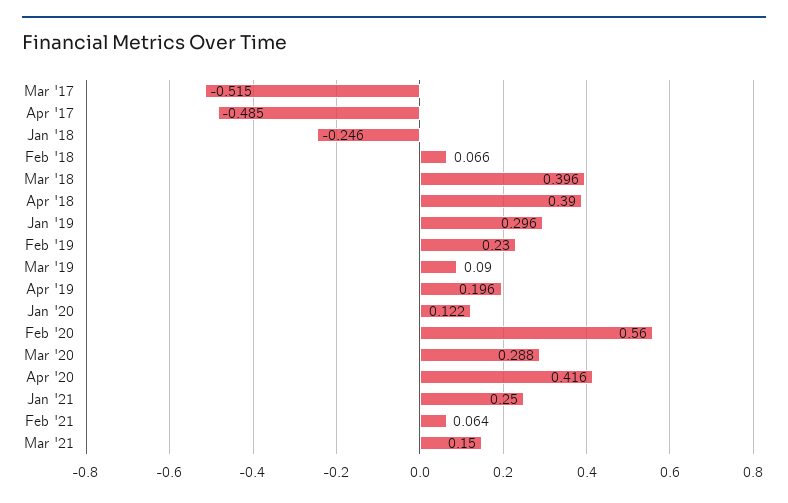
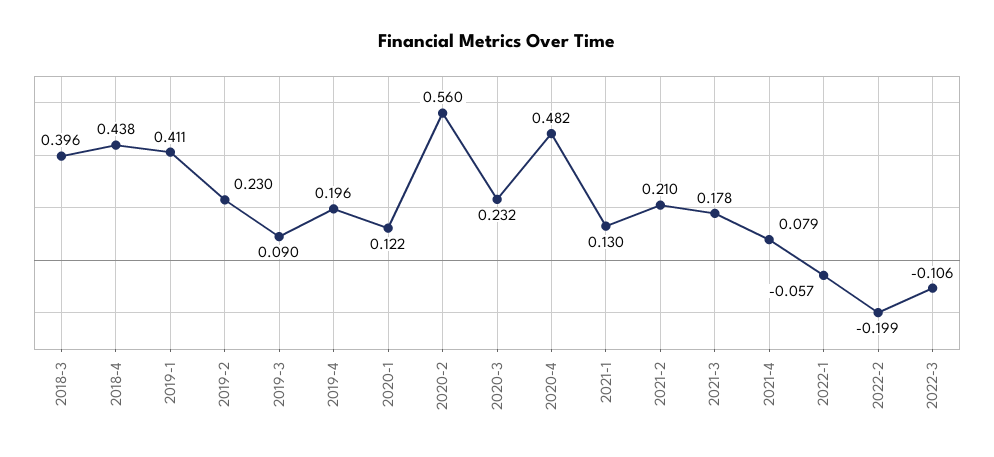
Mar '17: -0.515 -> none
Apr '17: -0.485 -> none
Jan '18: -0.246 -> none
Feb '18: 0.066 -> none
Apr '18: 0.39 -> 0.438
Jan '19: 0.296 -> 0.411
Mar '20: 0.288 -> 0.232
Apr '20: 0.416 -> 0.482
Jan '21: 0.25 -> 0.13
Feb '21: 0.064 -> 0.21
Mar '21: 0.15 -> 0.178
2021-4: none -> 0.079
2022-1: none -> -0.057
2022-2: none -> -0.199
2022-3: none -> -0.106

